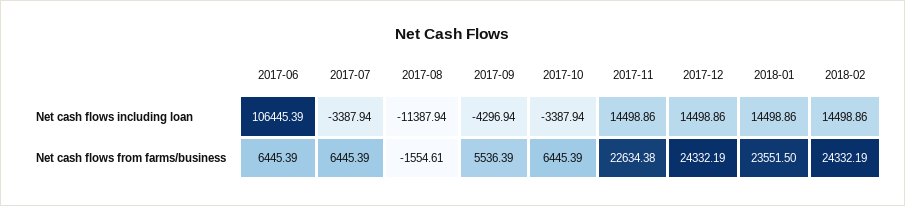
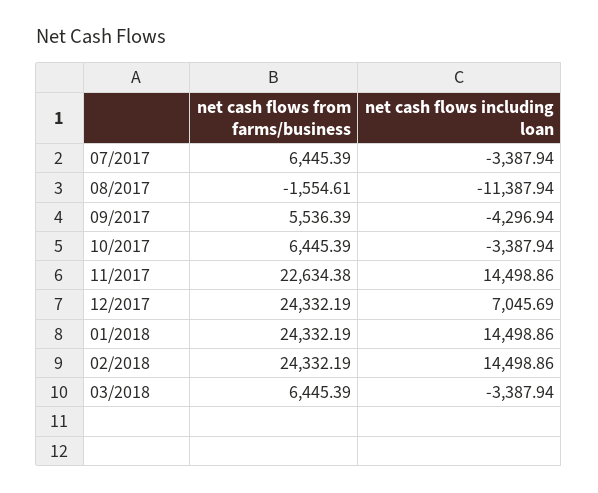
2017-06, Net cash flows including loan: 106445.39 -> none
2017-12, Net cash flows including loan: 14498.86 -> 7045.69
2017-06, Net cash flows from farms/business: 6445.39 -> none
2018-01, Net cash flows from farms/business: 23551.5 -> 24332.19
03/2018, Net cash flows from farms/business: none -> 6445.39
03/2018, Net cash flows including loan: none -> -3387.94

